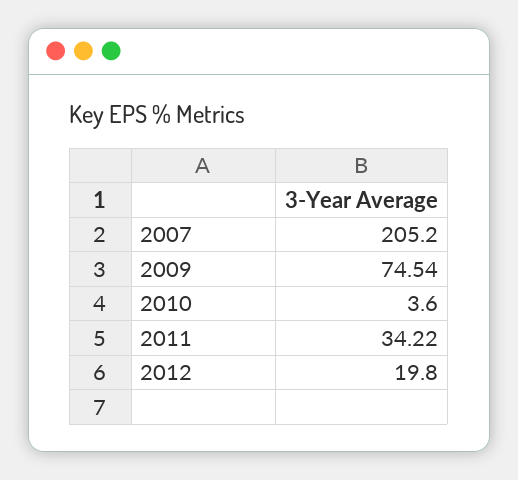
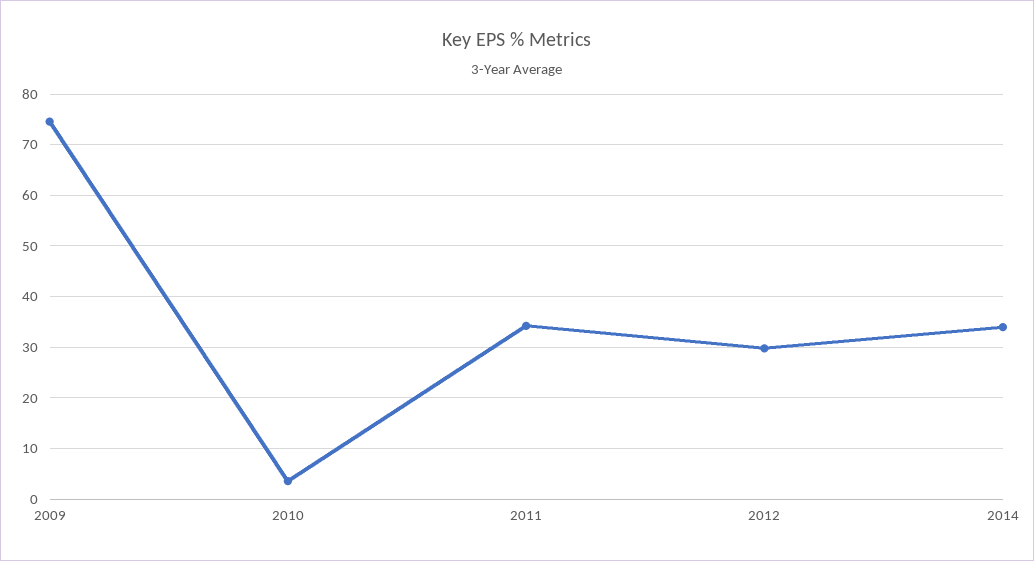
2007: 205.2 -> none
2012: 19.8 -> 30
2014: none -> 34

